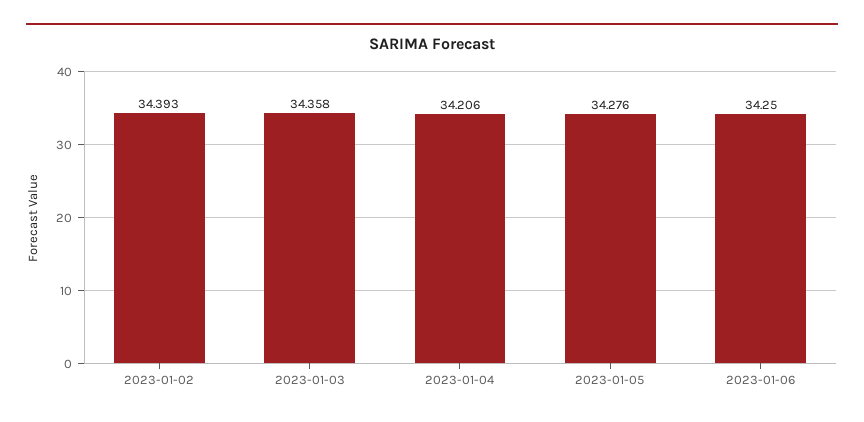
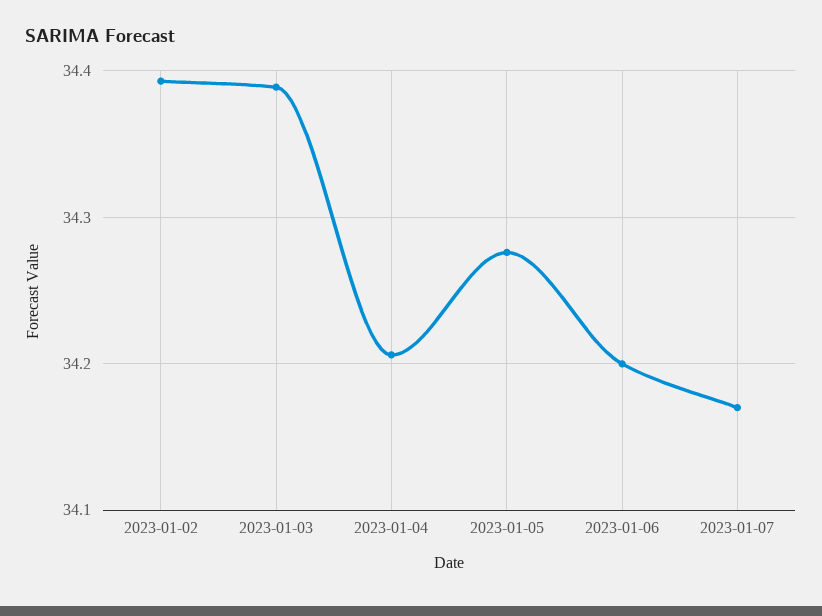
2023-01-03: 34.358 -> 34.39
2023-01-06: 34.25 -> 34.2
2023-01-07: none -> 34.17

